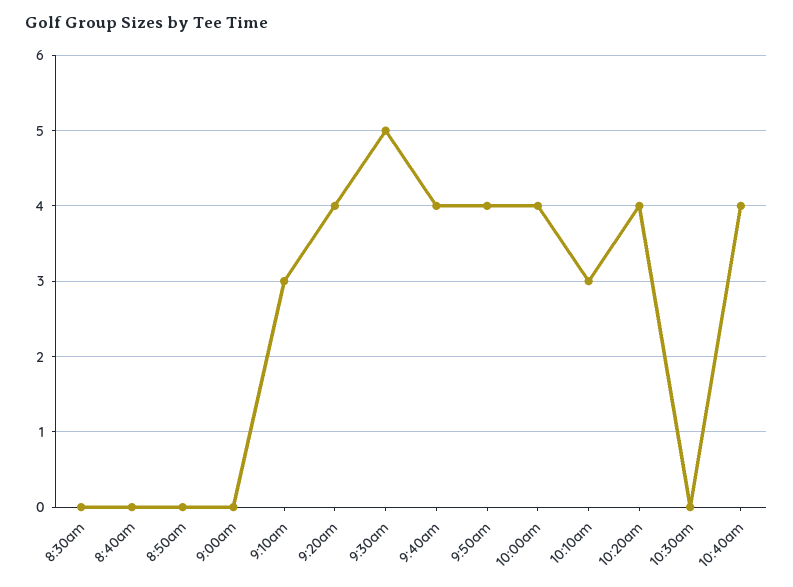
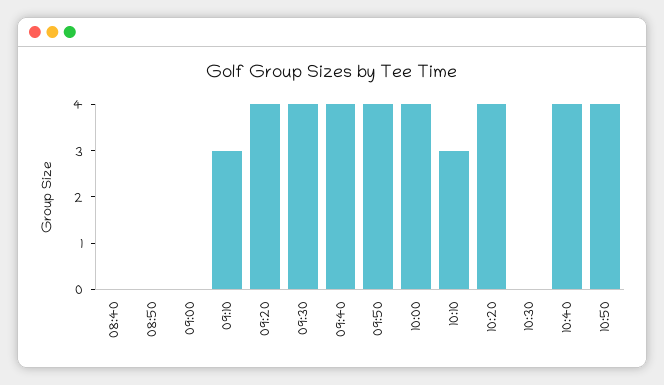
8:30am: 0 -> none
9:30am: 5 -> 4
10:50: none -> 4

